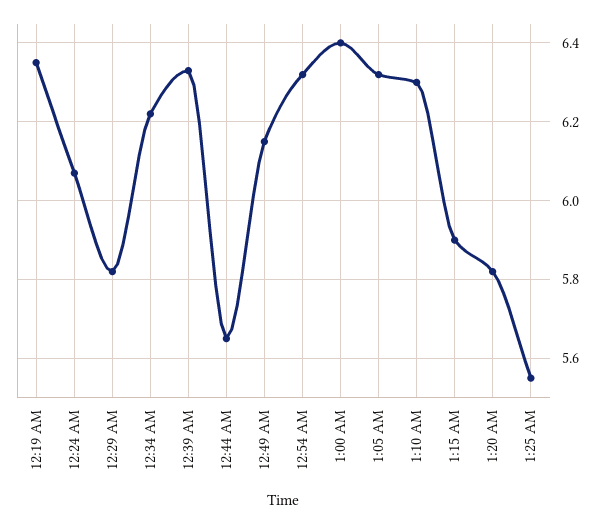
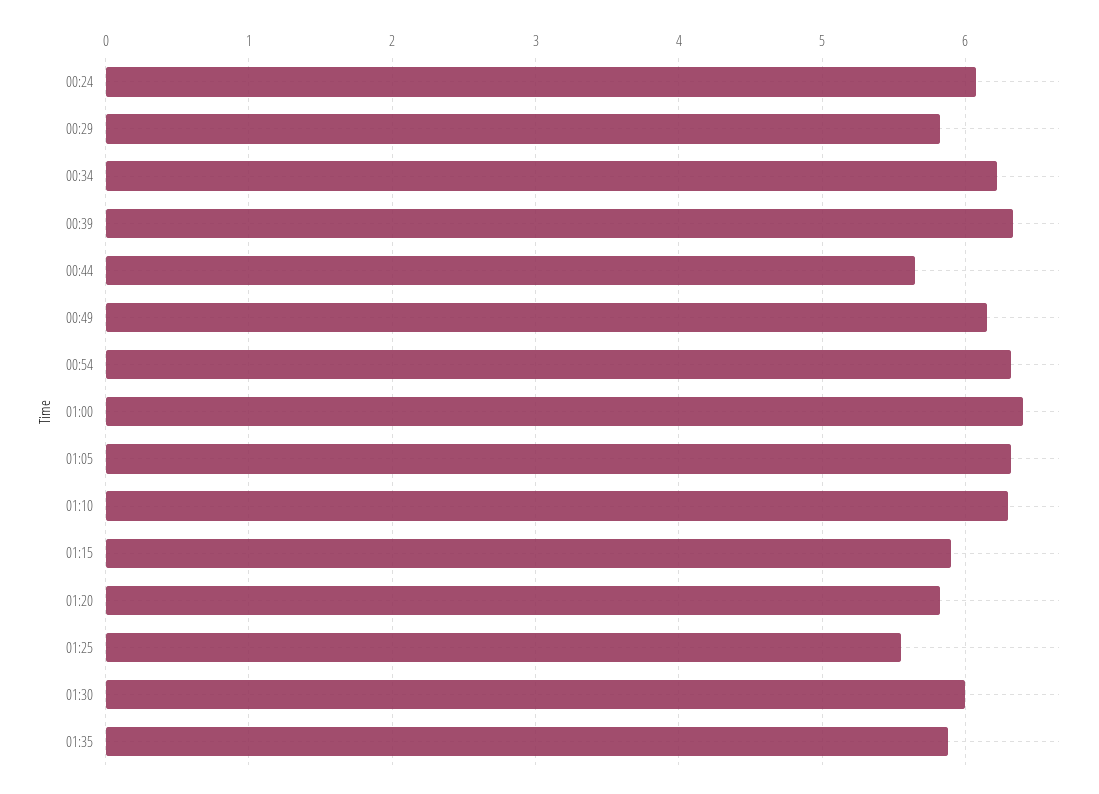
12:19 AM: 6.35 -> none
01:30: none -> 6
01:35: none -> 5.9

